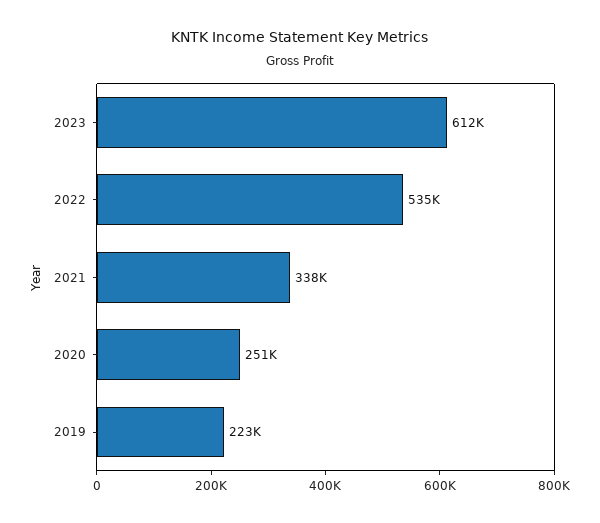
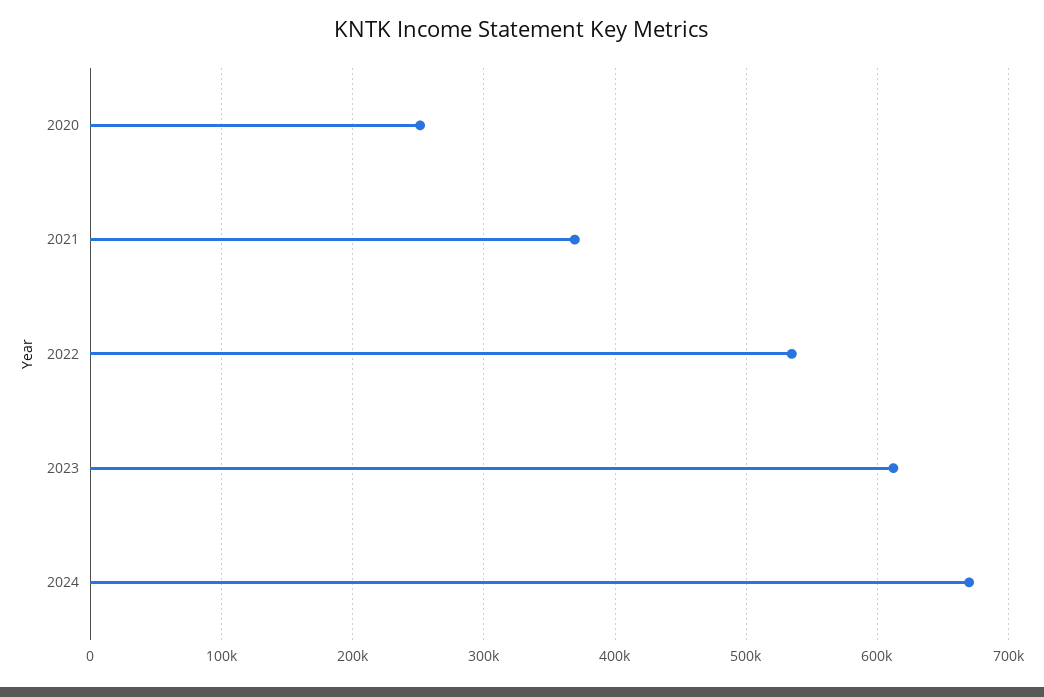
2021: 338000 -> 370000
2019: 223000 -> none
2024: none -> 670000

